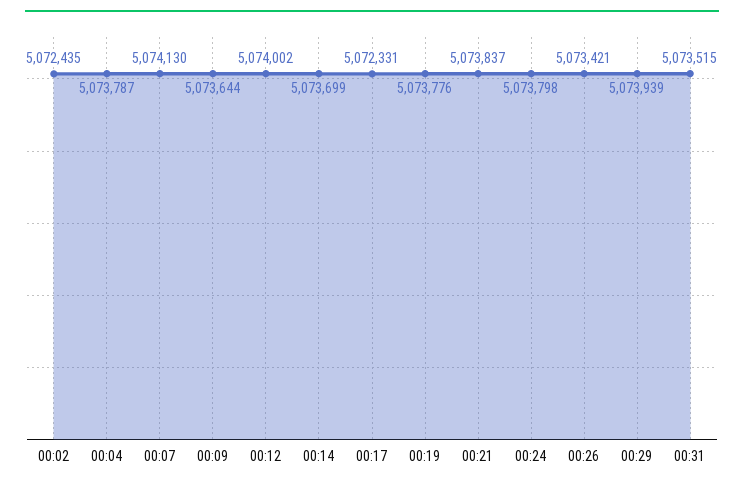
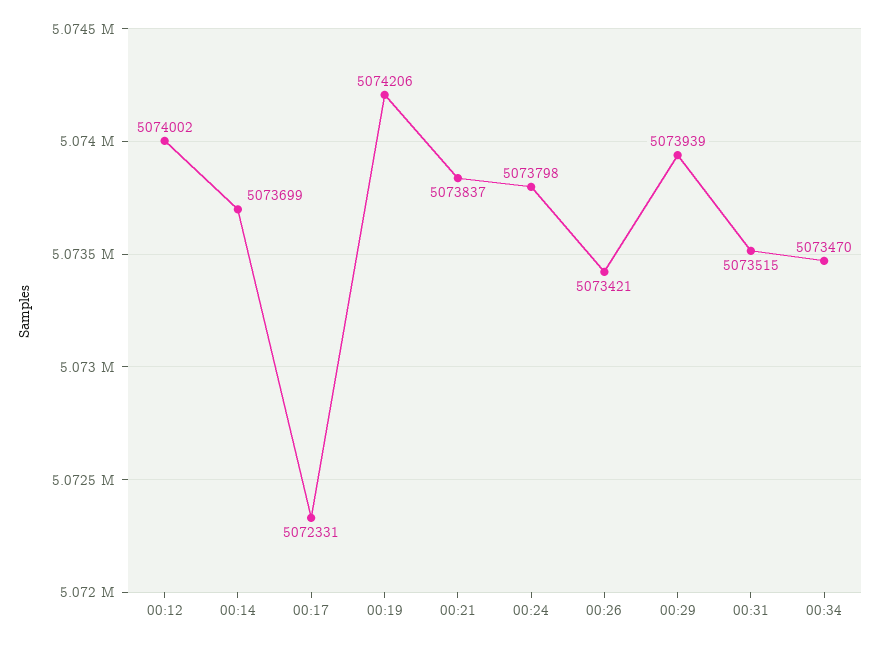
00:02: 5072435 -> none
00:04: 5073787 -> none
00:07: 5074130 -> none
00:09: 5073644 -> none
00:19: 5073776 -> 5074206
00:34: none -> 5073470

